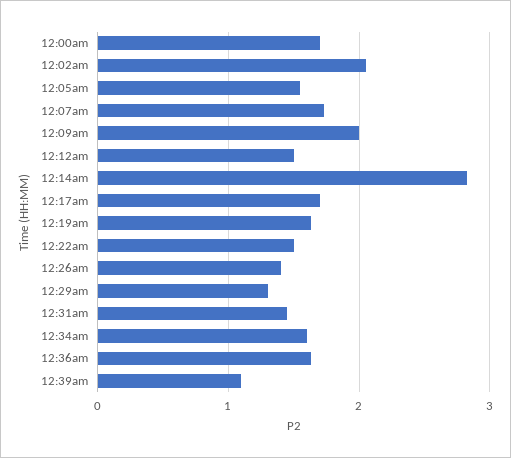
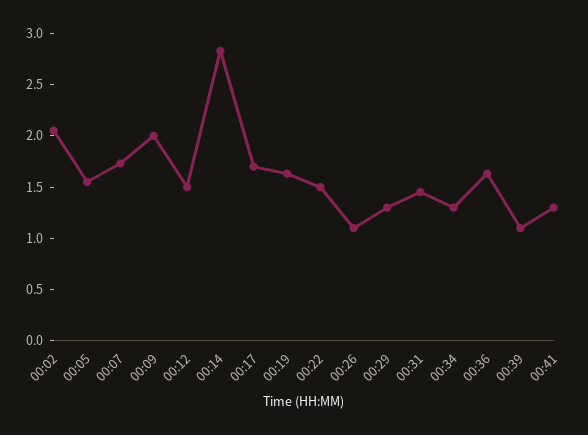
12:00am: 1.7 -> none
12:26am: 1.4 -> 1.1
12:34am: 1.6 -> 1.3
00:41: none -> 1.3

